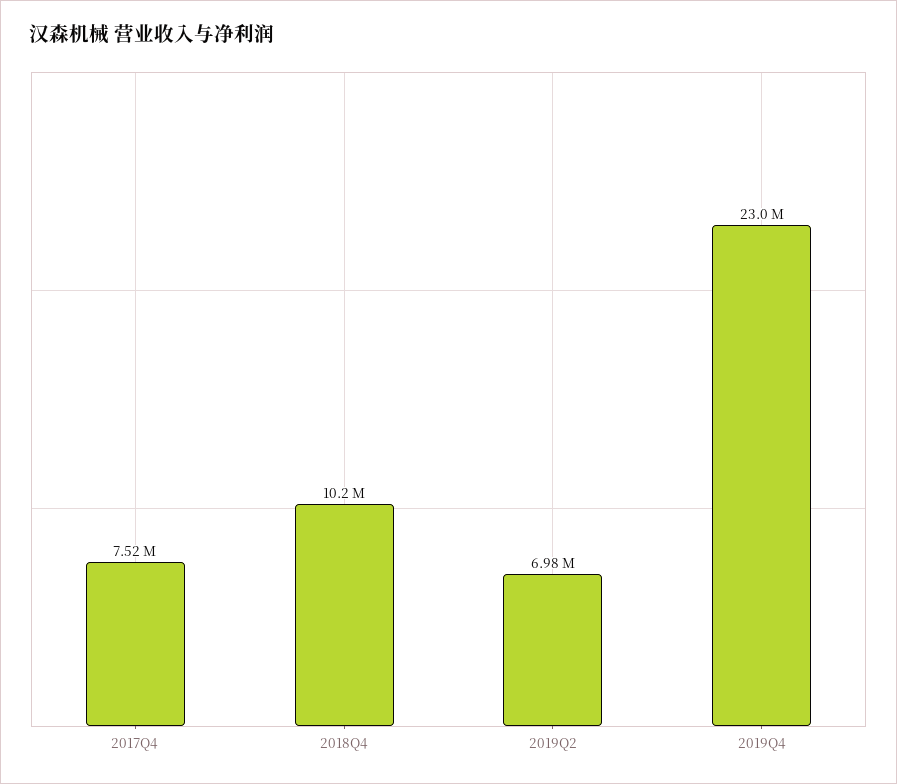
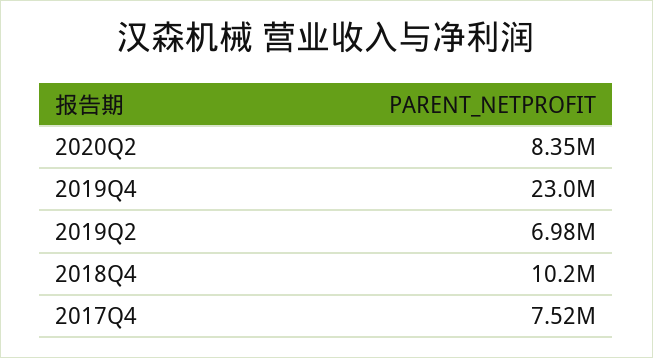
2020Q2: none -> 8350000

